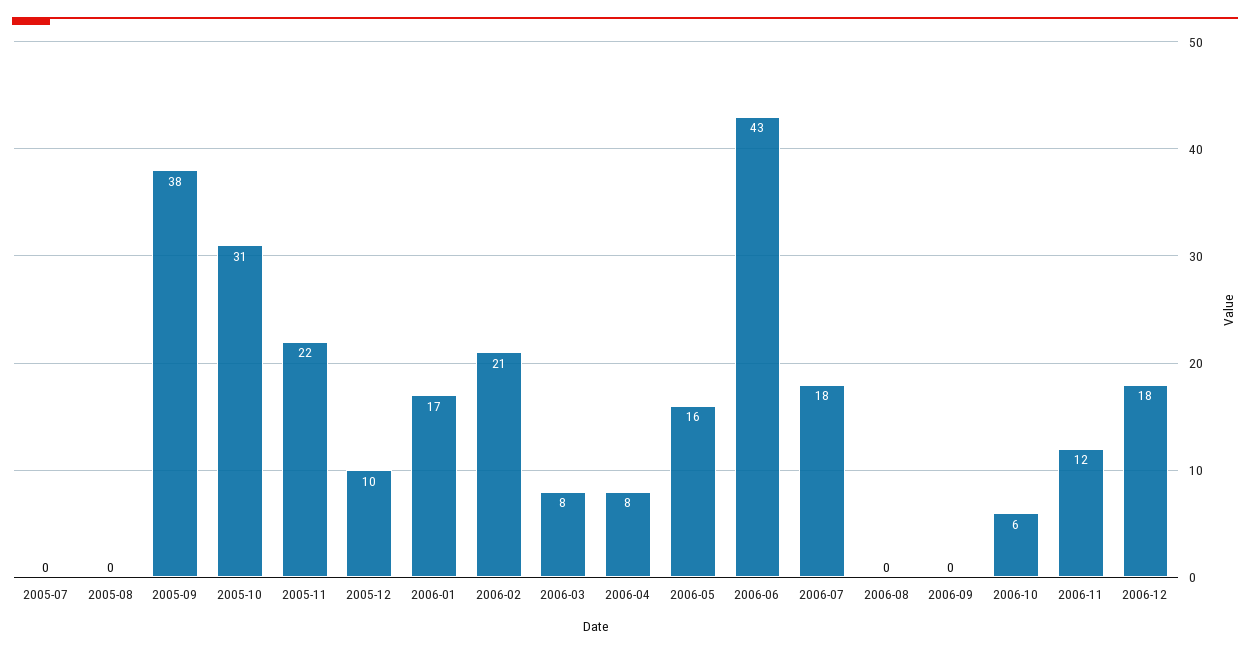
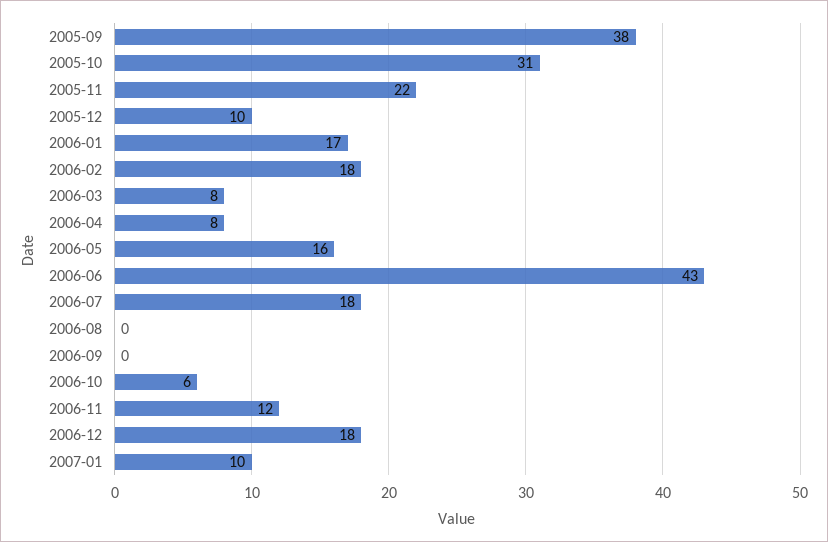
2005-07: 0 -> none
2005-08: 0 -> none
2006-02: 21 -> 18
2007-01: none -> 10

